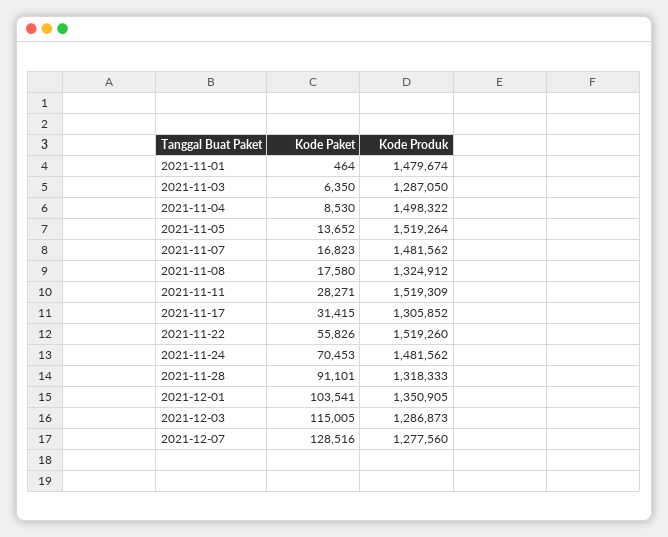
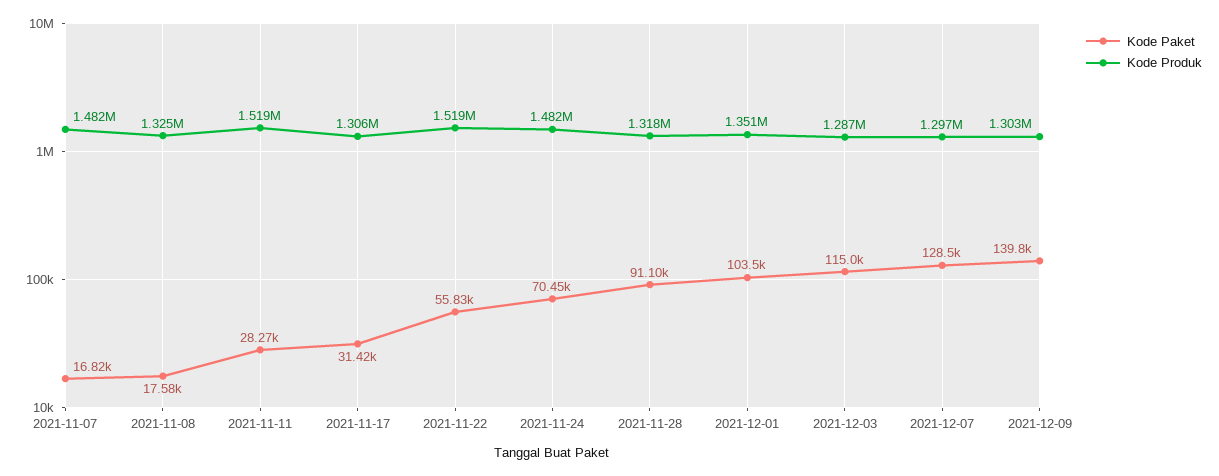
Kode Paket, 2021-11-01: 464 -> none
Kode Produk, 2021-11-01: 1479674 -> none
Kode Paket, 2021-11-03: 6350 -> none
Kode Produk, 2021-11-03: 1287050 -> none
Kode Paket, 2021-11-04: 8530 -> none
Kode Produk, 2021-11-04: 1498322 -> none
Kode Paket, 2021-11-05: 13652 -> none
Kode Produk, 2021-11-05: 1519264 -> none
Kode Produk, 2021-12-07: 1277560 -> 1297000
Kode Paket, 2021-12-09: none -> 139800
Kode Produk, 2021-12-09: none -> 1303000

